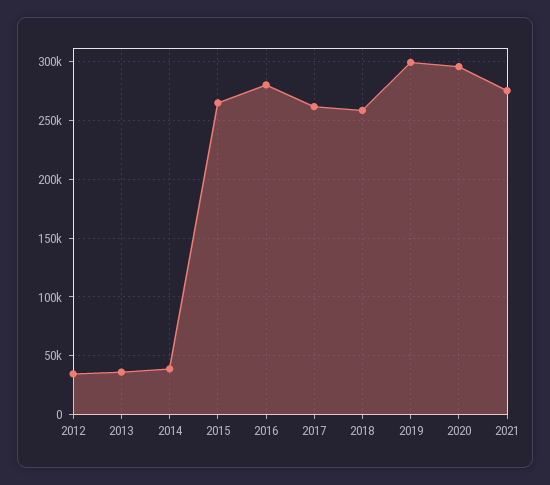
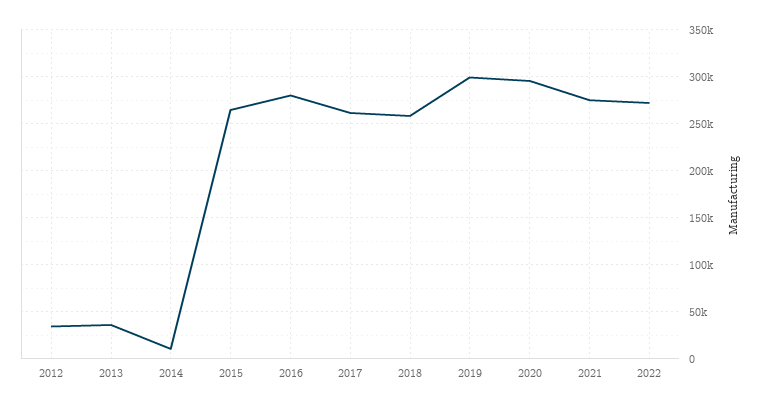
2014: 40000 -> 10000
2022: none -> 270000

